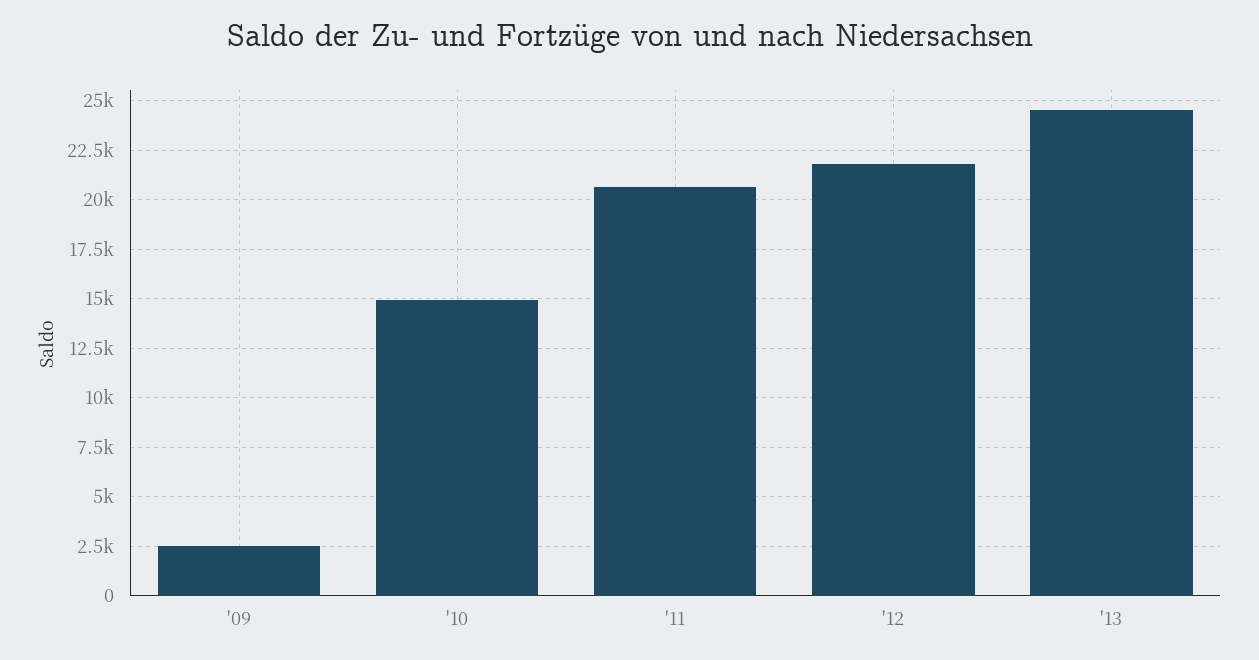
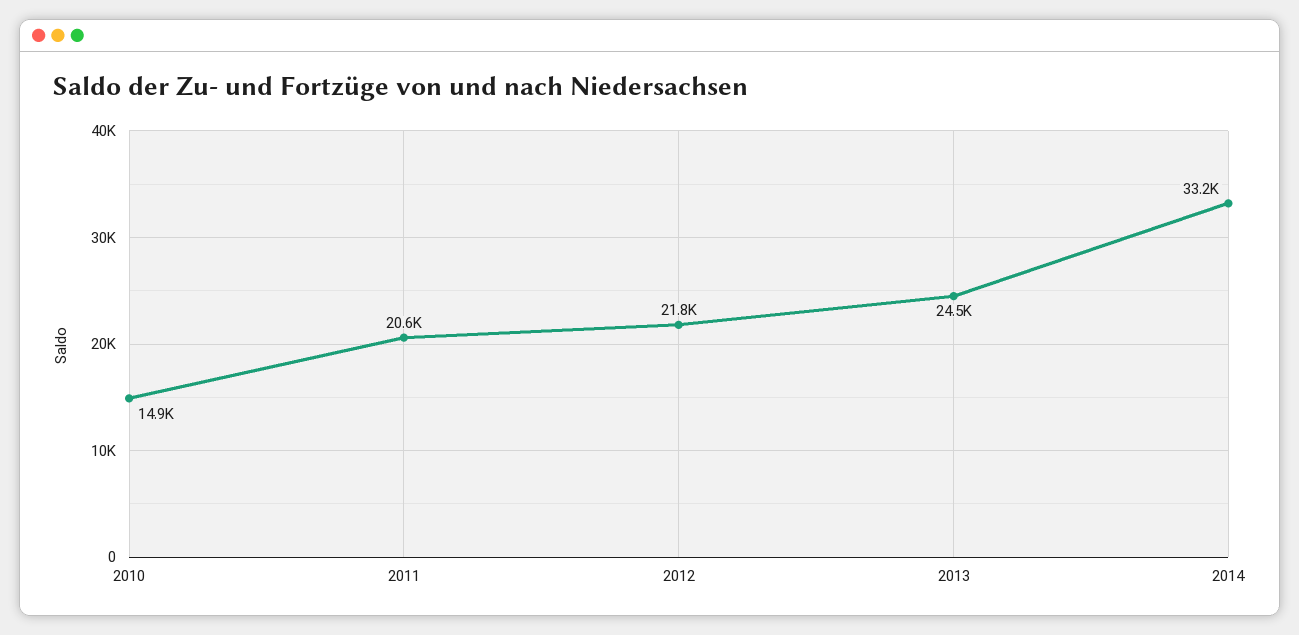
'09: 2500 -> none
2014: none -> 33200

